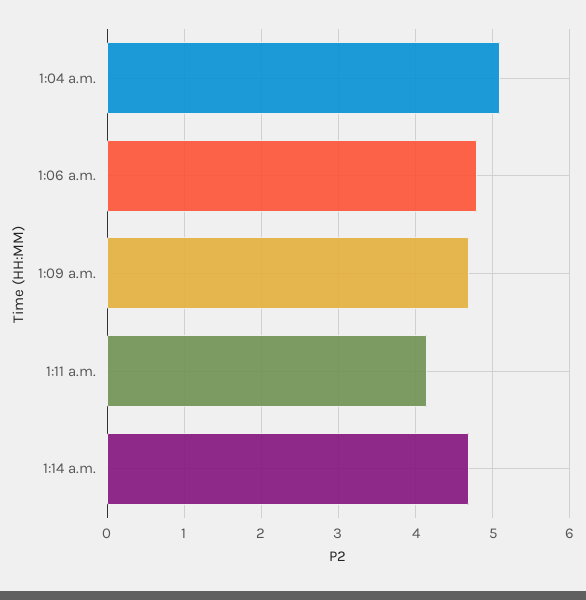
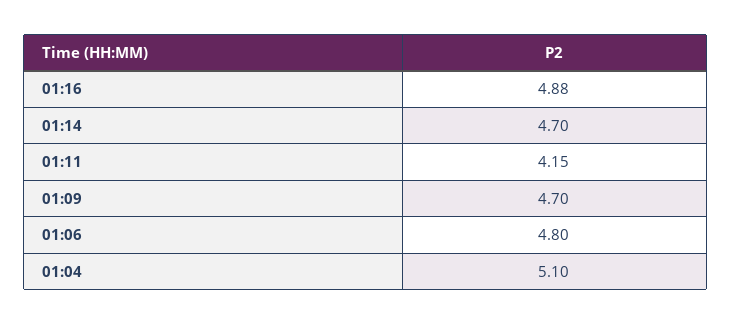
01:16: none -> 4.88

